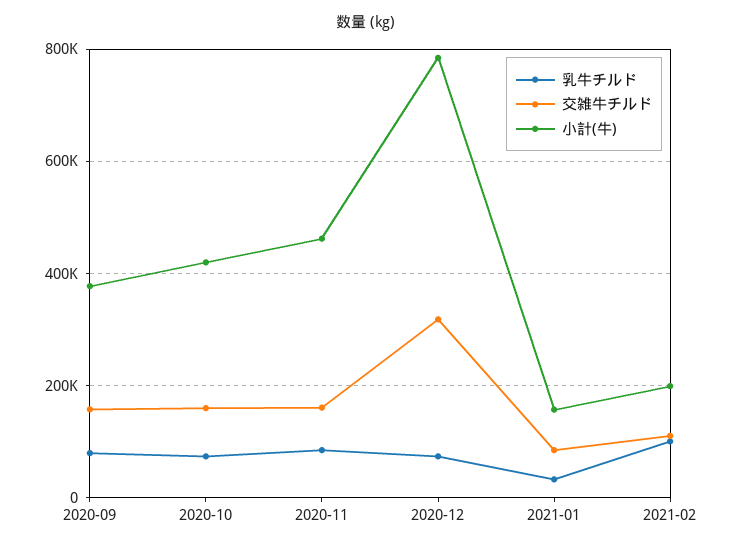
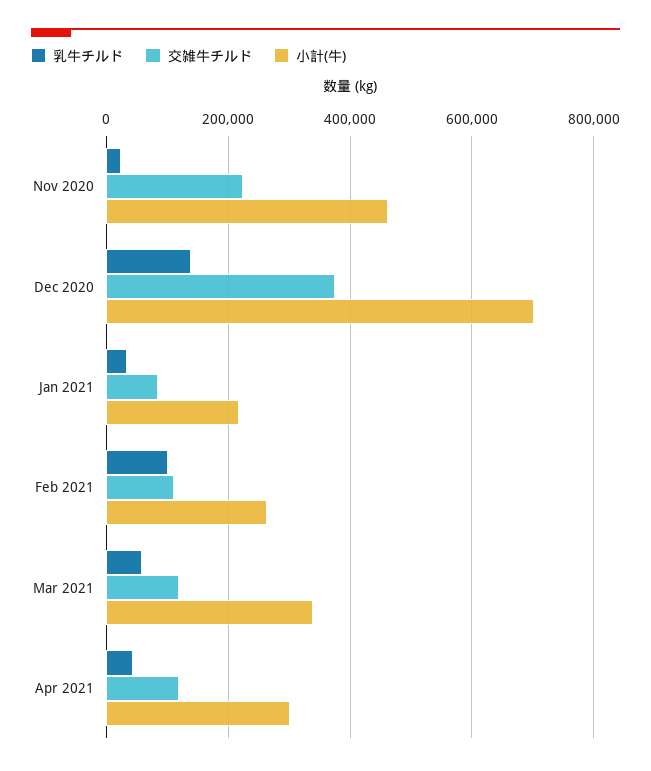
乳牛チルド, 2020-09: 80000 -> none
交雑牛チルド, 2020-09: 160000 -> none
小計(牛), 2020-09: 380000 -> none
乳牛チルド, 2020-10: 80000 -> none
交雑牛チルド, 2020-10: 160000 -> none
小計(牛), 2020-10: 420000 -> none
乳牛チルド, 2020-11: 80000 -> 20000
交雑牛チルド, 2020-11: 160000 -> 220000
乳牛チルド, 2020-12: 80000 -> 140000
交雑牛チルド, 2020-12: 320000 -> 380000
小計(牛), 2020-12: 780000 -> 700000
小計(牛), 2021-01: 160000 -> 220000
小計(牛), 2021-02: 200000 -> 260000
乳牛チルド, Mar 2021: none -> 60000
交雑牛チルド, Mar 2021: none -> 120000
小計(牛), Mar 2021: none -> 340000
乳牛チルド, Apr 2021: none -> 40000
交雑牛チルド, Apr 2021: none -> 120000
小計(牛), Apr 2021: none -> 300000

